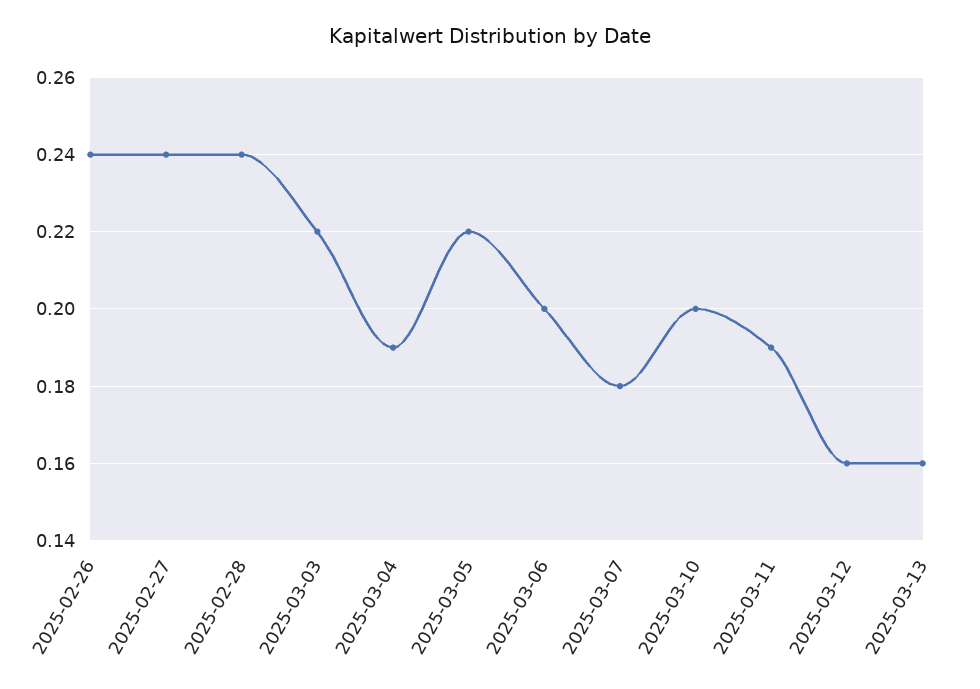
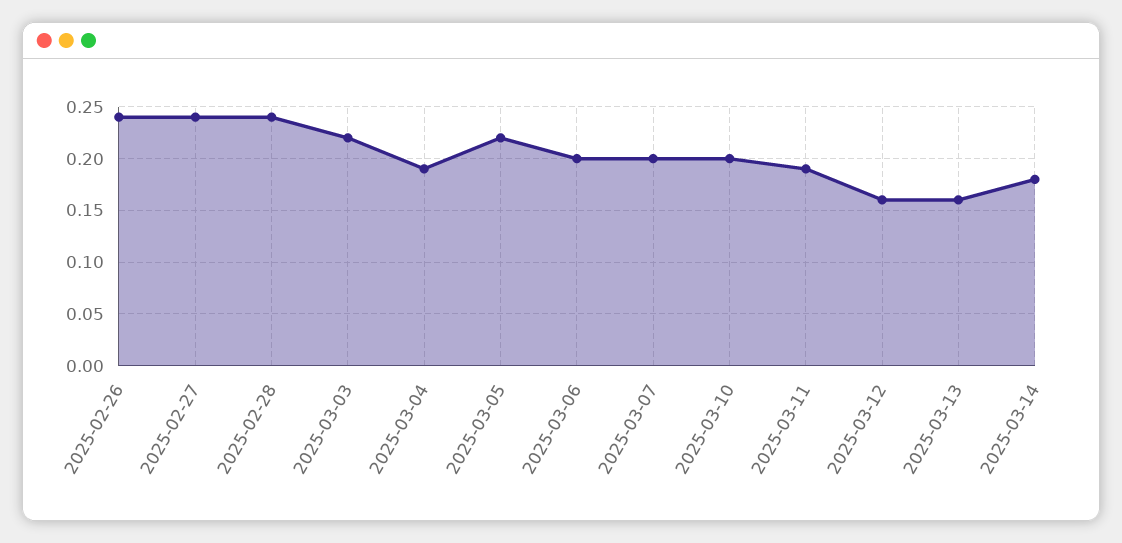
2025-03-07: 0.18 -> 0.2
2025-03-14: none -> 0.18

